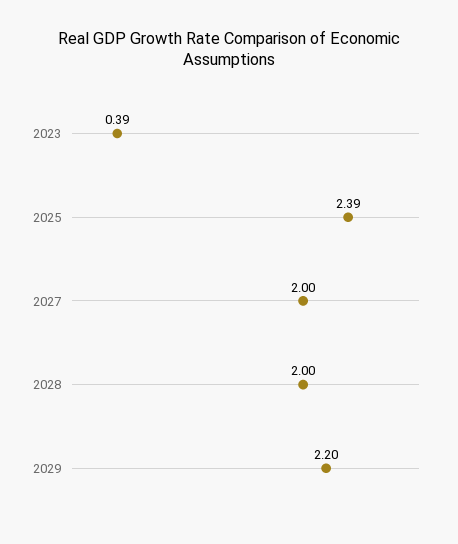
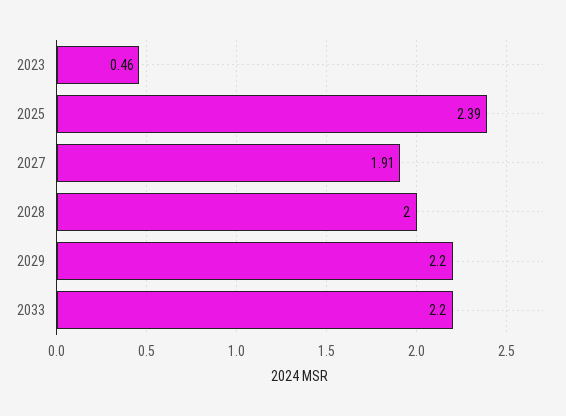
2023: 0.39 -> 0.46
2027: 2 -> 1.91
2033: none -> 2.2

